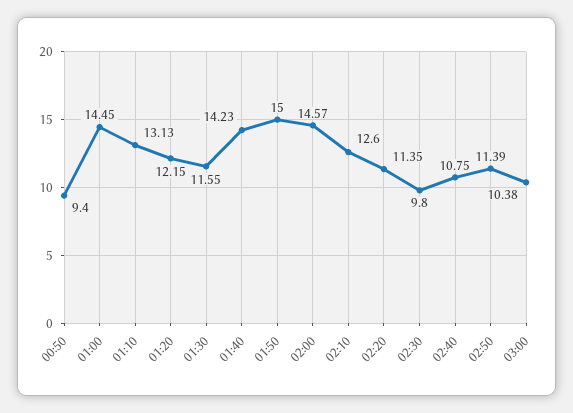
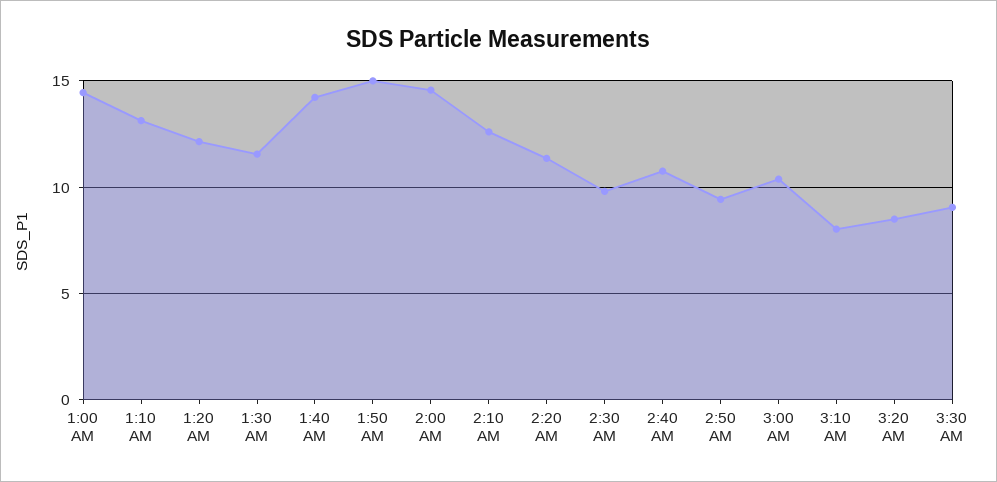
00:50: 9.4 -> none
02:50: 11.39 -> 9.5
3:10 AM: none -> 8
3:20 AM: none -> 8.5
3:30 AM: none -> 9

